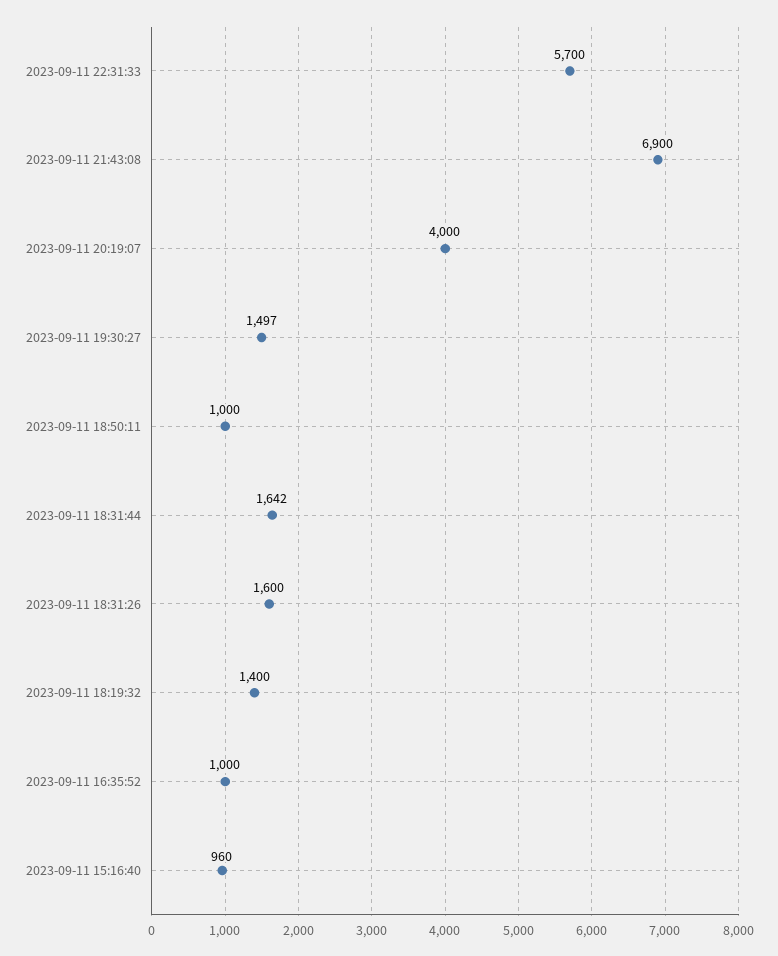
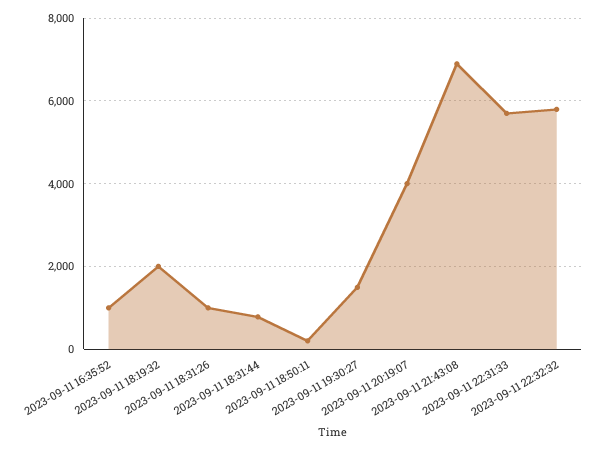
2023-09-11 18:50:11: 1000 -> 200
2023-09-11 18:31:44: 1642 -> 800
2023-09-11 18:31:26: 1600 -> 1000
2023-09-11 18:19:32: 1400 -> 2000
2023-09-11 15:16:40: 960 -> none
2023-09-11 22:32:32: none -> 5800

